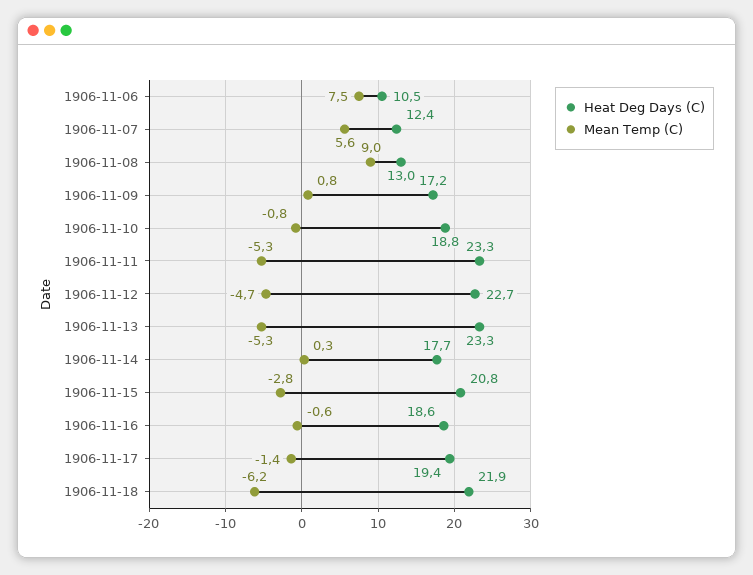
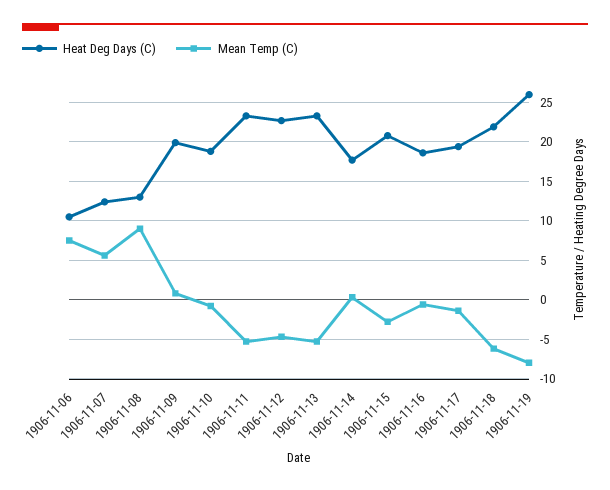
Heat Deg Days (C), 1906-11-09: 17.2 -> 20
Heat Deg Days (C), 1906-11-19: none -> 26
Mean Temp (C), 1906-11-19: none -> -8

